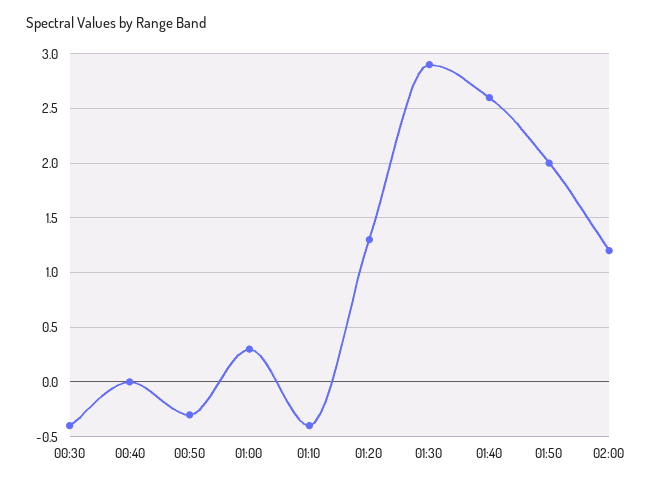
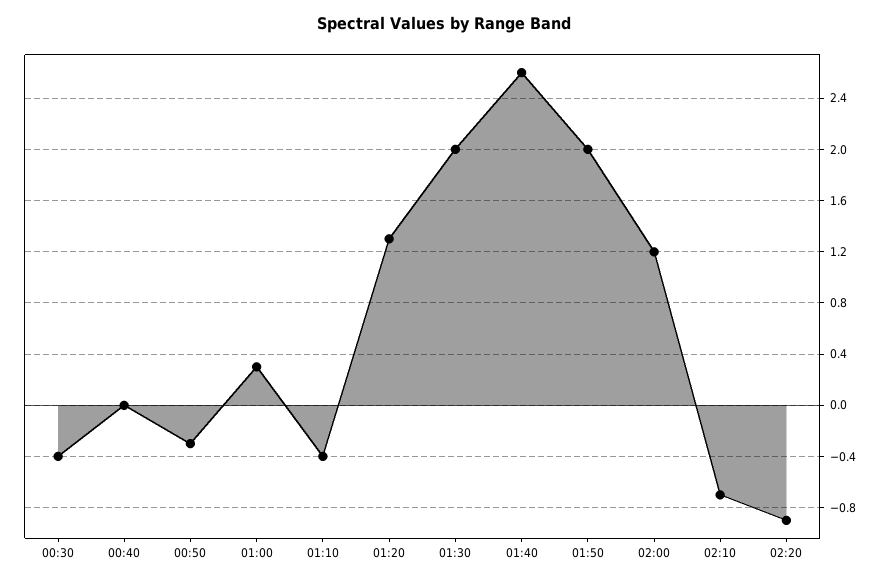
01:30: 2.9 -> 2
02:10: none -> -0.7
02:20: none -> -0.9

